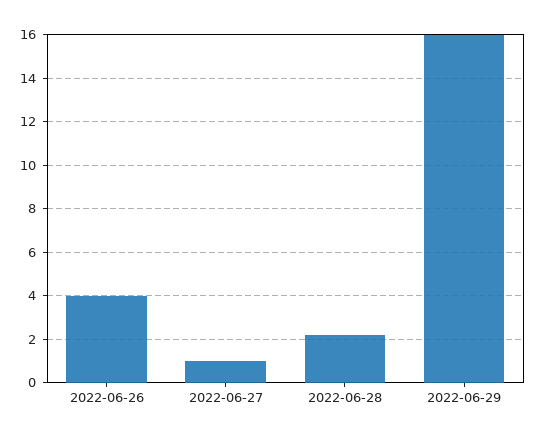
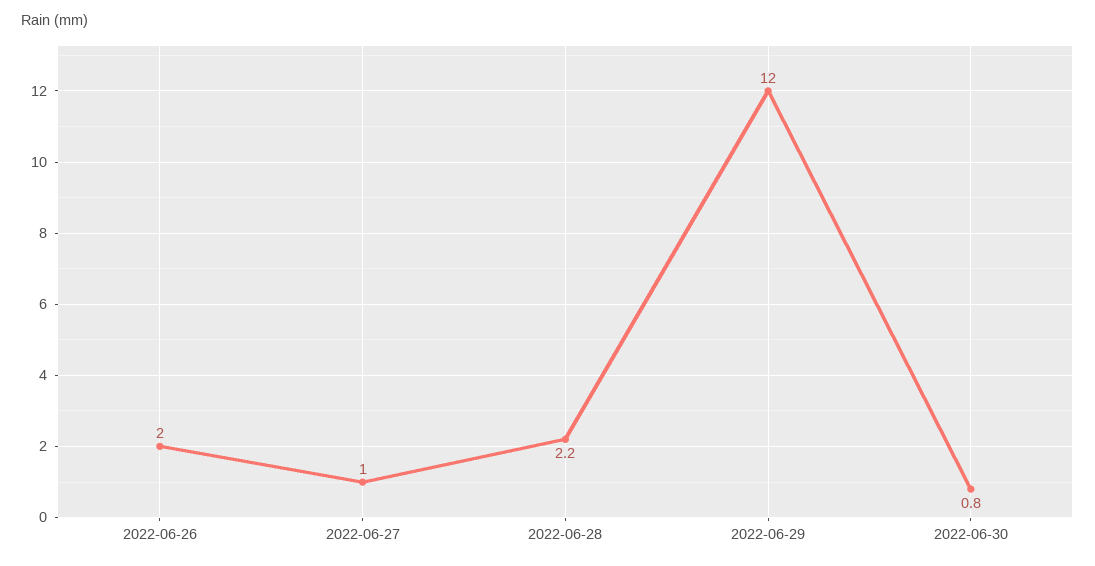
2022-06-26: 4 -> 2
2022-06-29: 16 -> 12
2022-06-30: none -> 0.8

